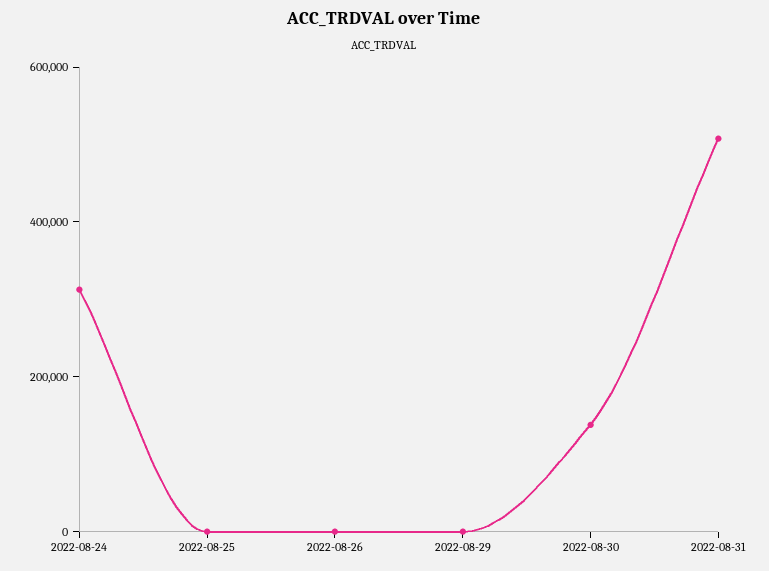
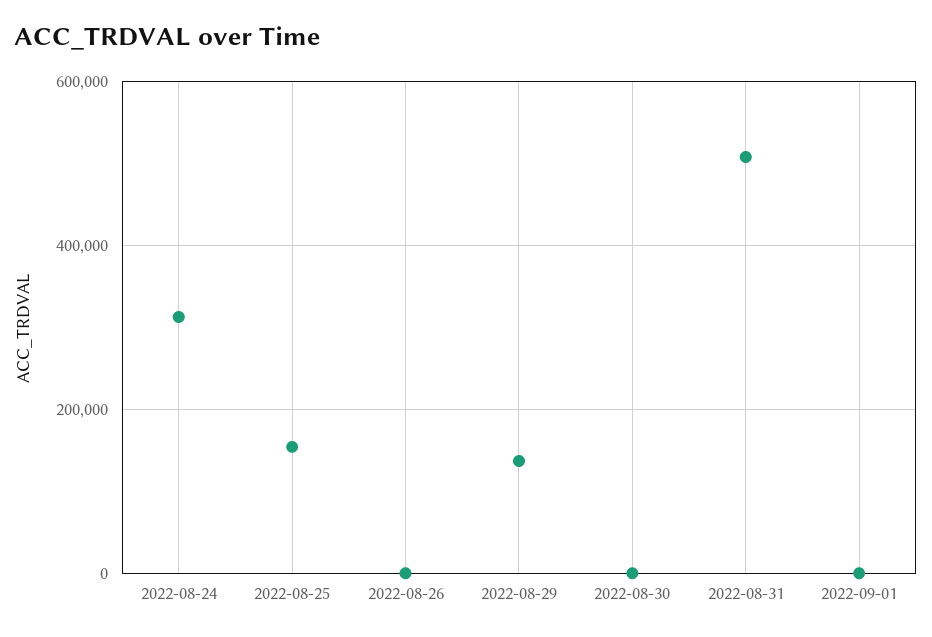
2022-08-25: 0 -> 160000
2022-08-29: 0 -> 140000
2022-08-30: 150000 -> 0
2022-09-01: none -> 0

